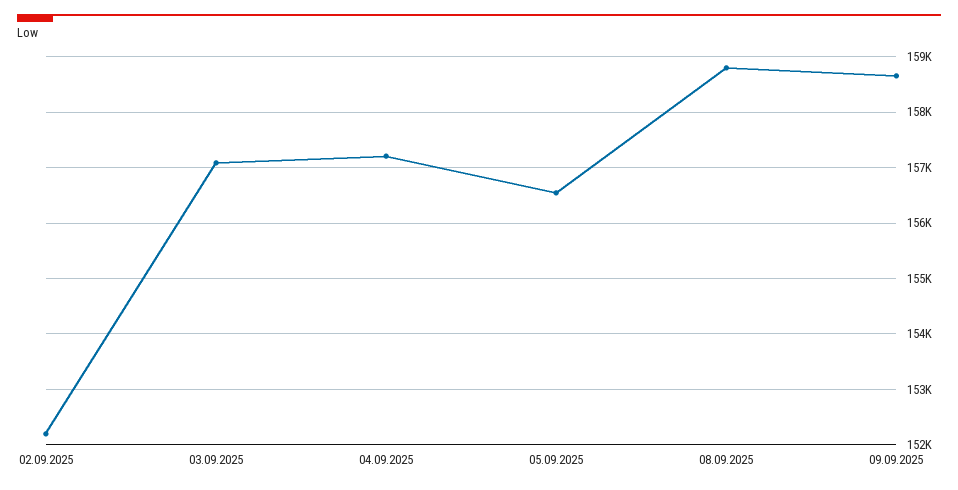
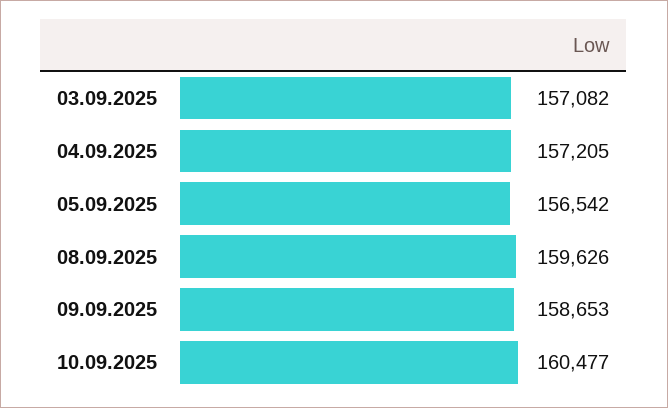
02.09.2025: 152200 -> none
08.09.2025: 158800 -> 159626
10.09.2025: none -> 160477

